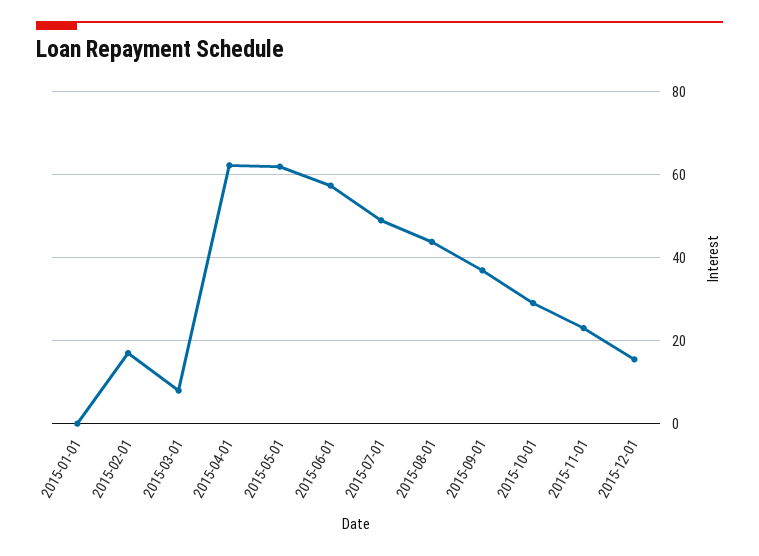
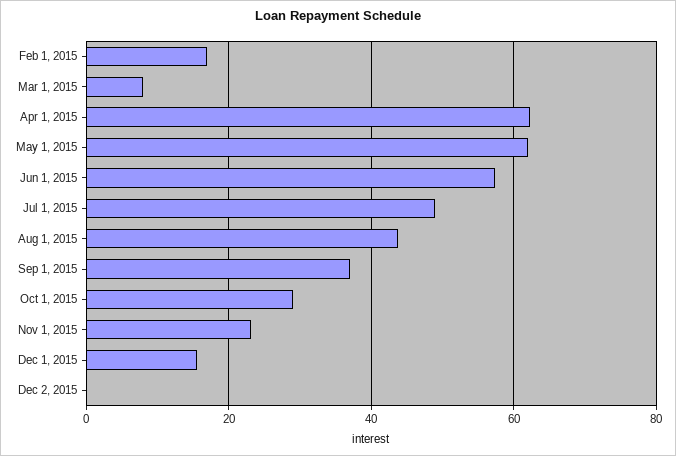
2015-01-01: 0 -> none
Dec 2, 2015: none -> 0

